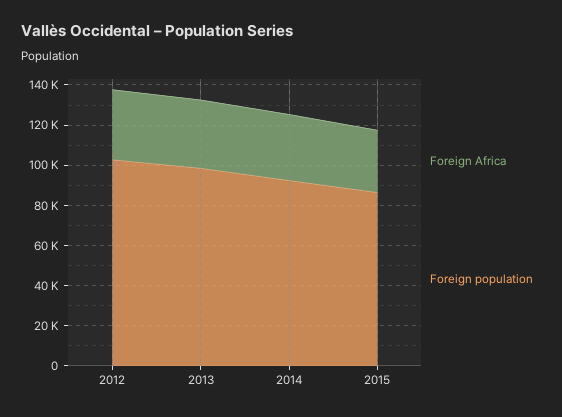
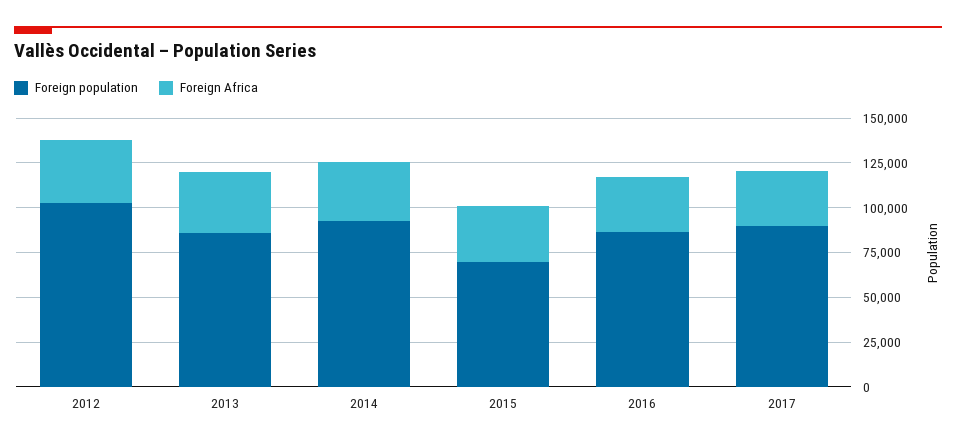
Foreign population, 2013: 100000 -> 85000
Foreign population, 2015: 85000 -> 70000
Foreign population, 2016: none -> 85000
Foreign Africa, 2016: none -> 30000
Foreign population, 2017: none -> 90000
Foreign Africa, 2017: none -> 30000

